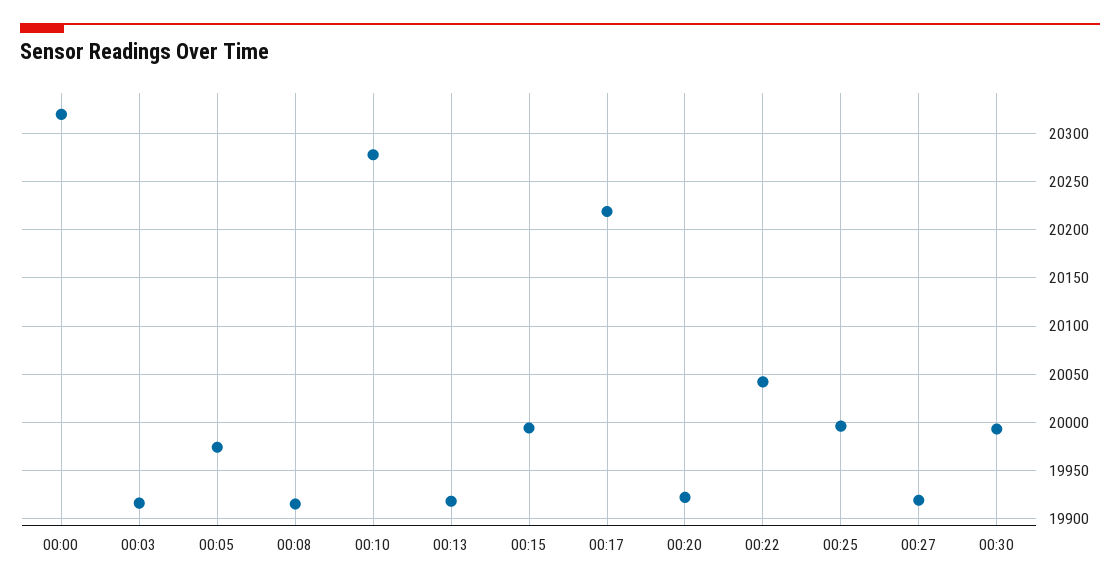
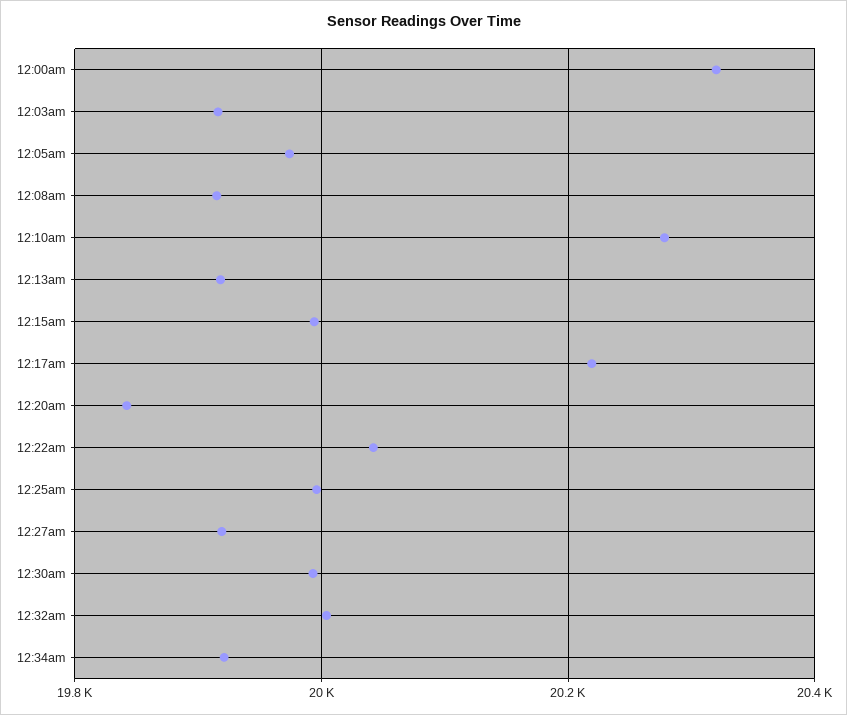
00:20: 19920 -> 19840
12:32am: none -> 20000
12:34am: none -> 19920

